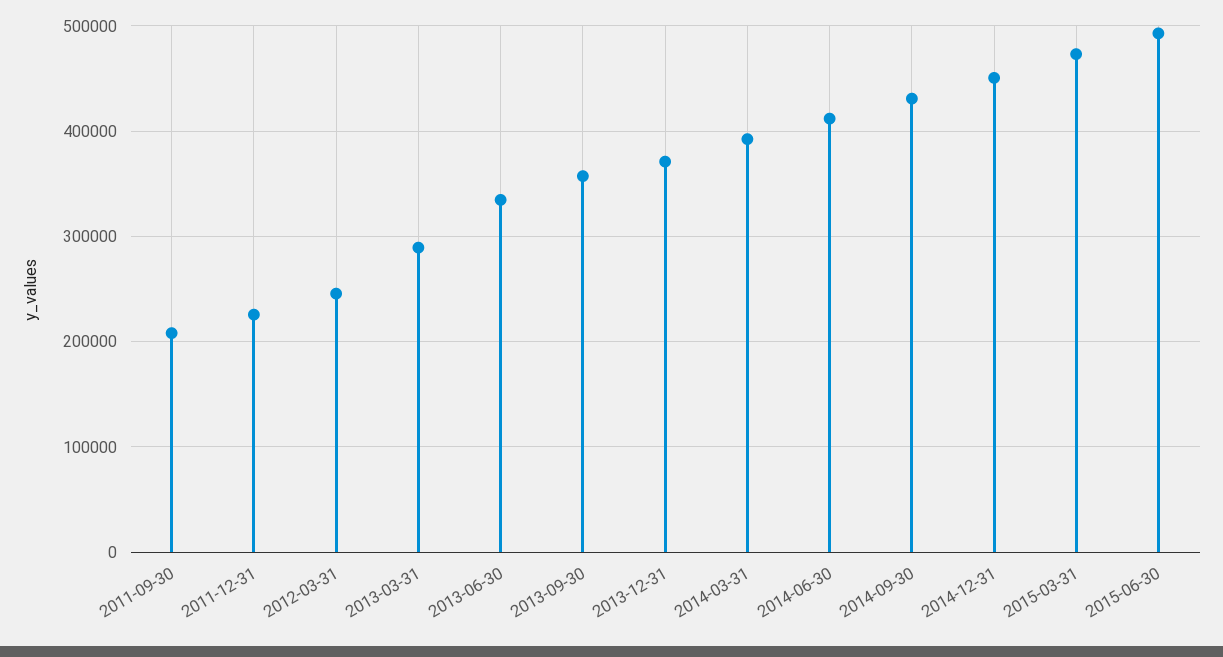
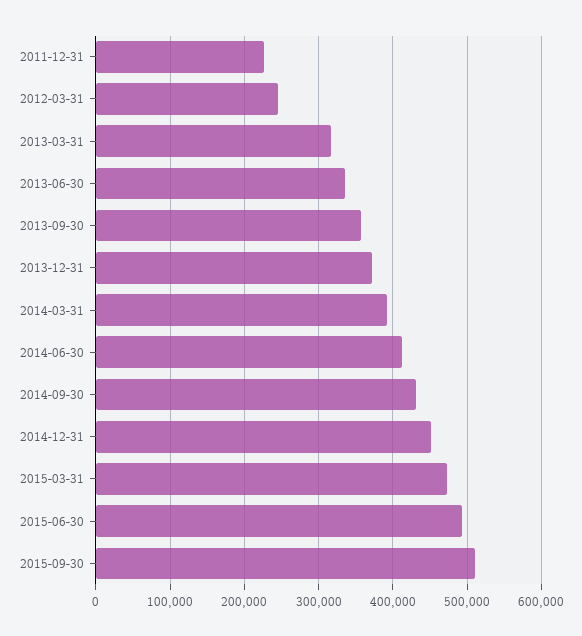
2011-09-30: 210000 -> none
2013-03-31: 290000 -> 320000
2015-09-30: none -> 510000

